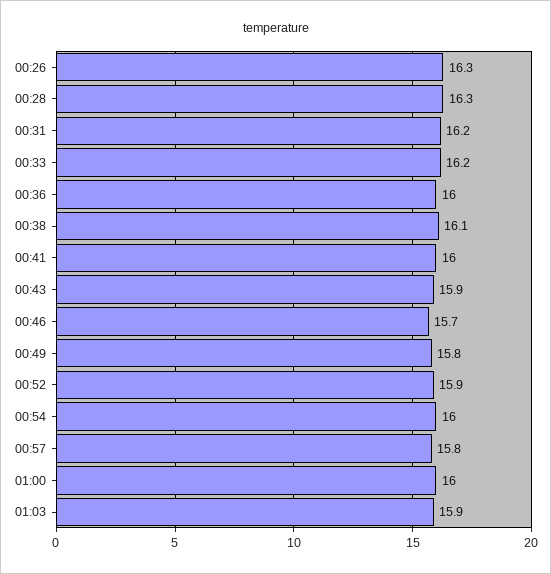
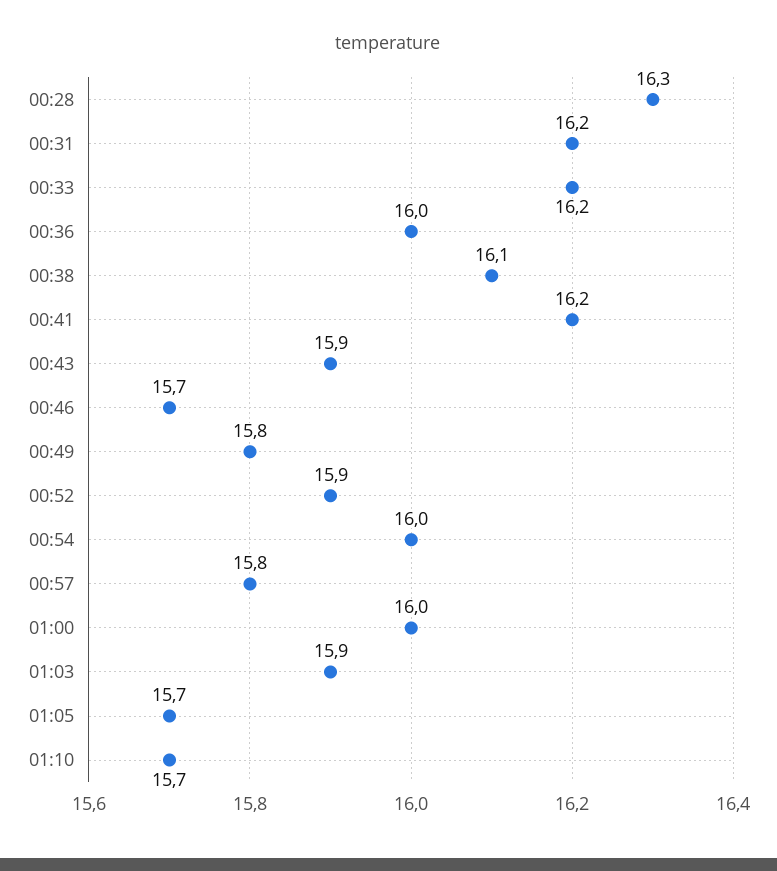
00:26: 16.3 -> none
00:41: 16 -> 16.2
01:05: none -> 15.7
01:10: none -> 15.7

